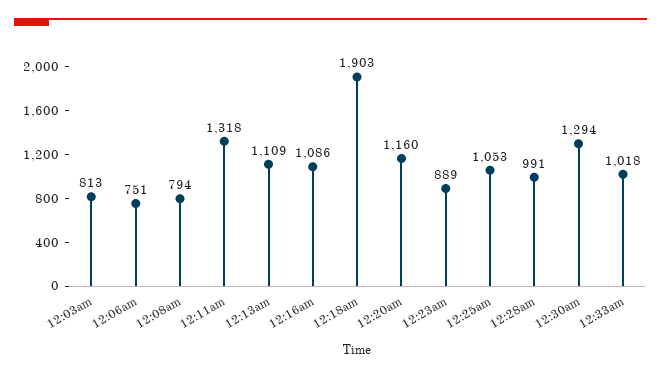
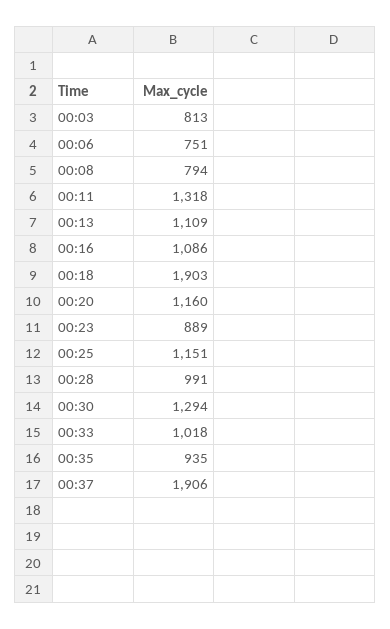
12:25am: 1053 -> 1151
00:35: none -> 935
00:37: none -> 1906

